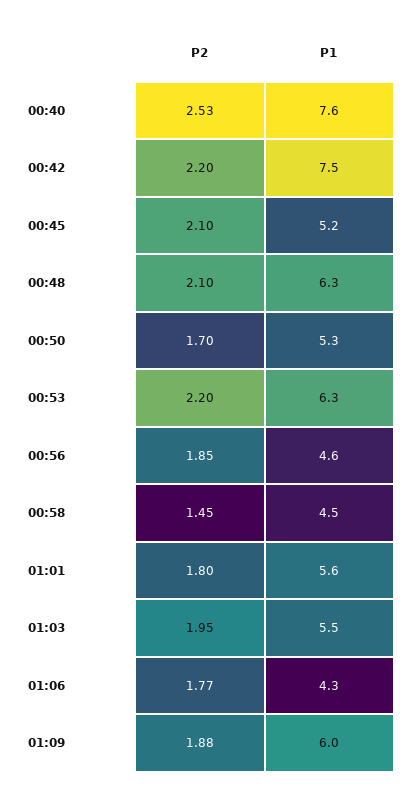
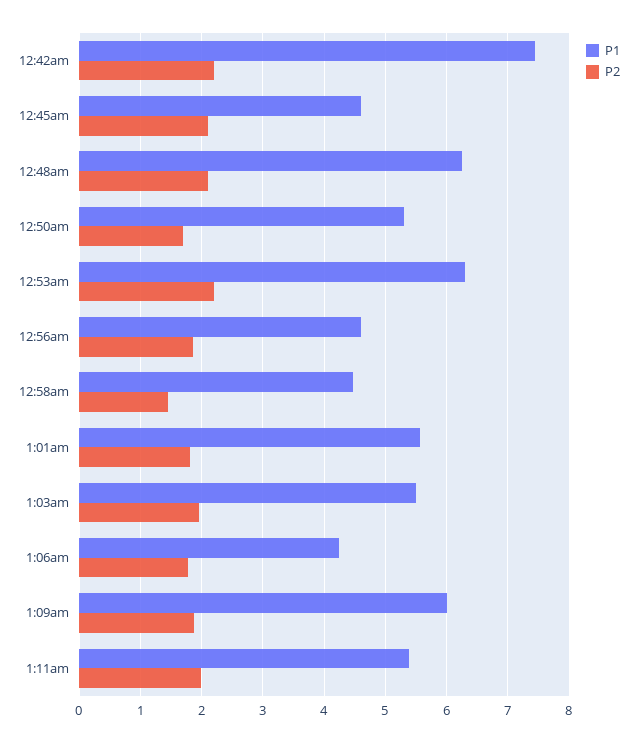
P2, 00:40: 2.53 -> none
P1, 00:40: 7.6 -> none
P1, 00:45: 5.2 -> 4.6
P1, 1:11am: none -> 5.4
P2, 1:11am: none -> 2

